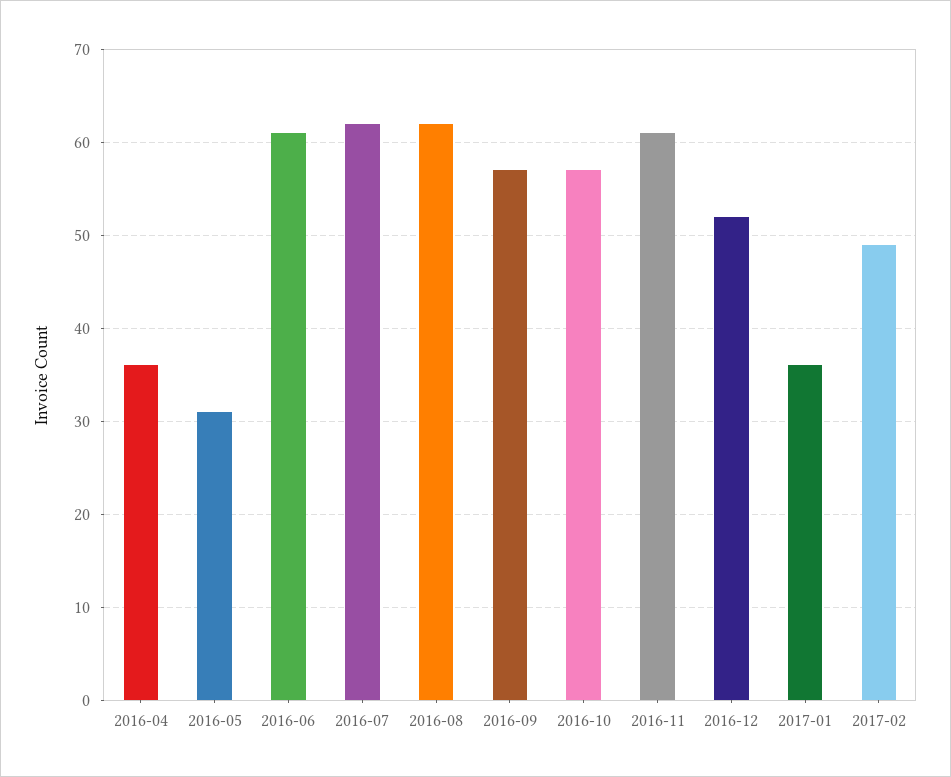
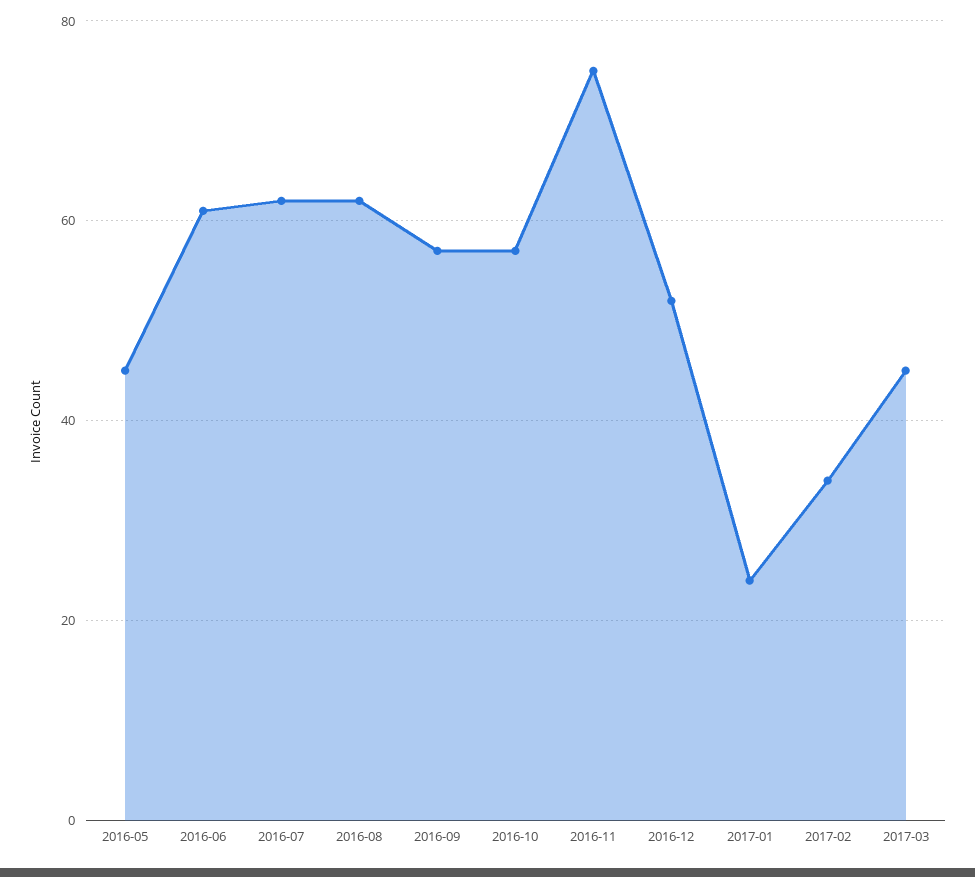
2016-04: 36 -> none
2016-05: 31 -> 45
2016-11: 61 -> 75
2017-01: 36 -> 25
2017-02: 49 -> 35
2017-03: none -> 45

